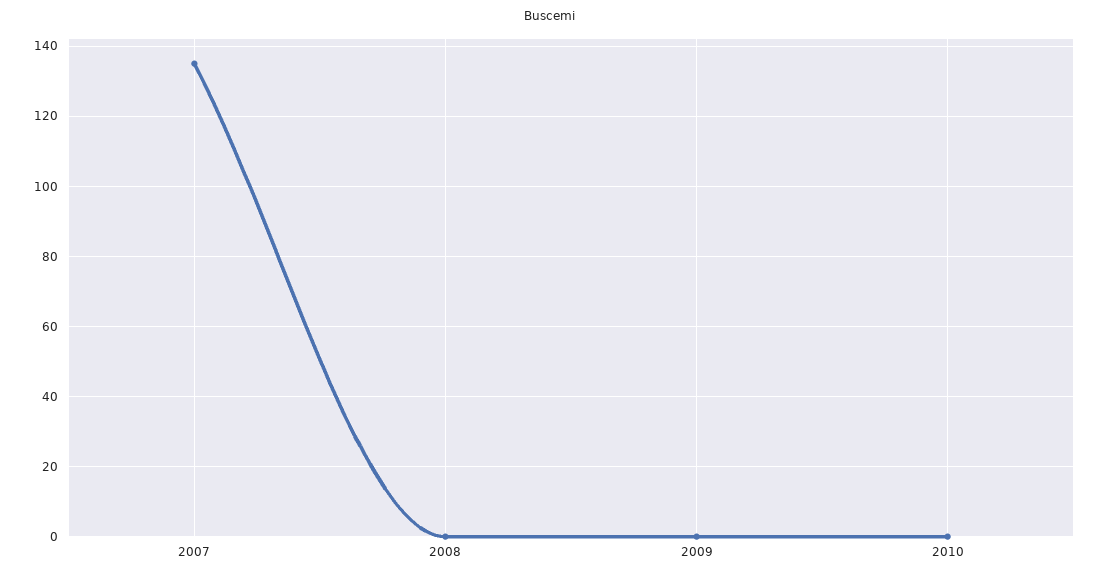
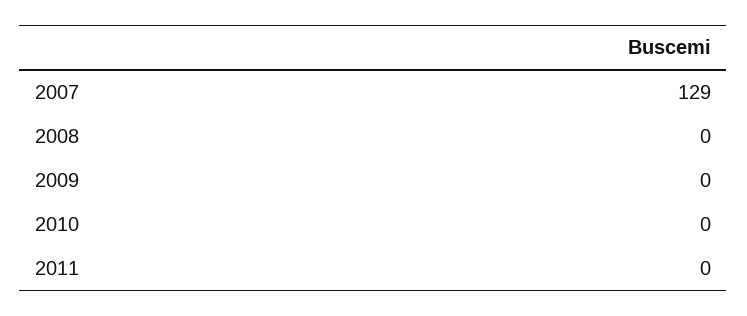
2007: 135 -> 129
2011: none -> 0

